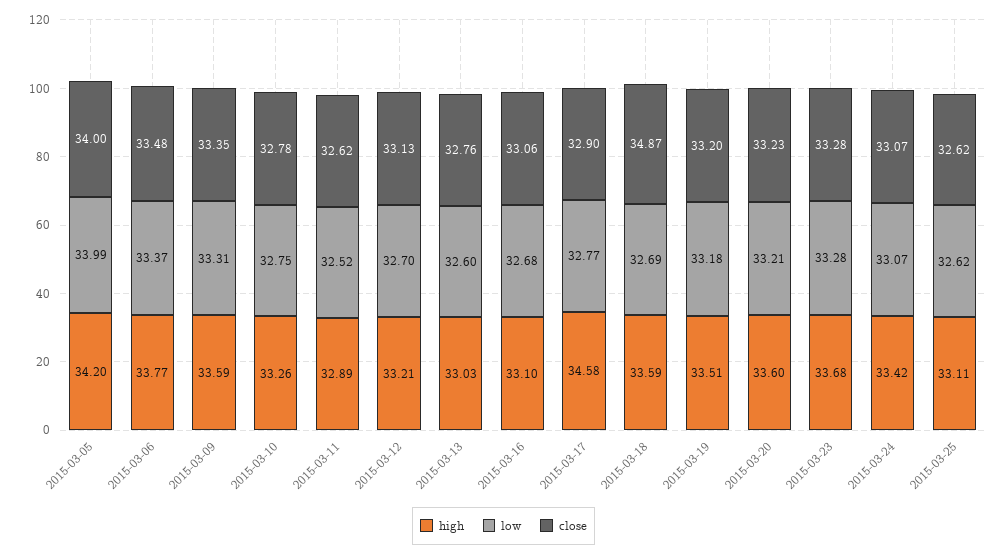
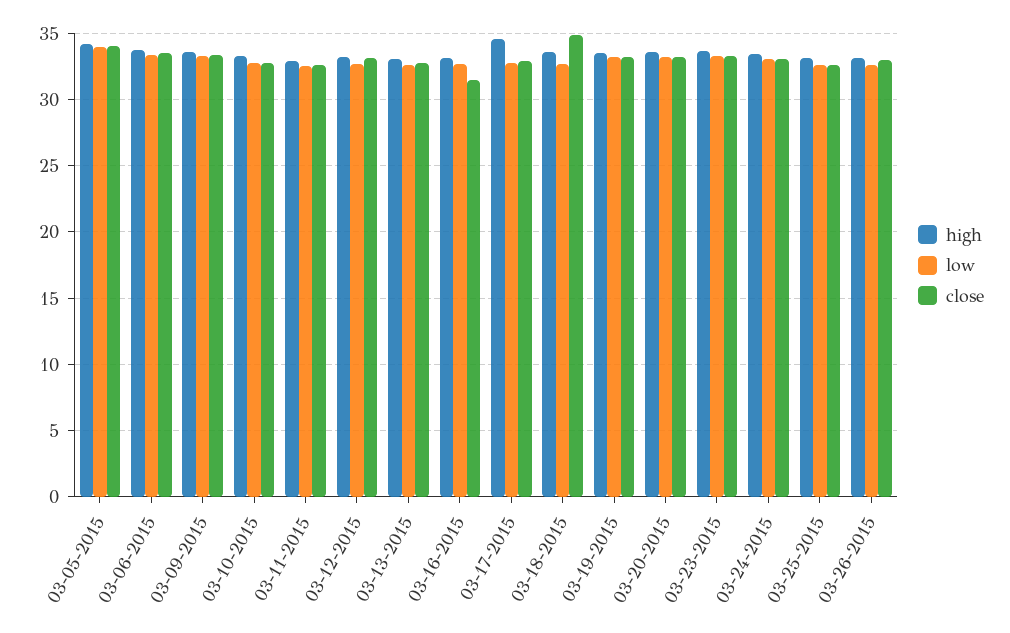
close, 2015-03-16: 33.06 -> 31.5
high, 03-26-2015: none -> 33
low, 03-26-2015: none -> 32.5
close, 03-26-2015: none -> 33

